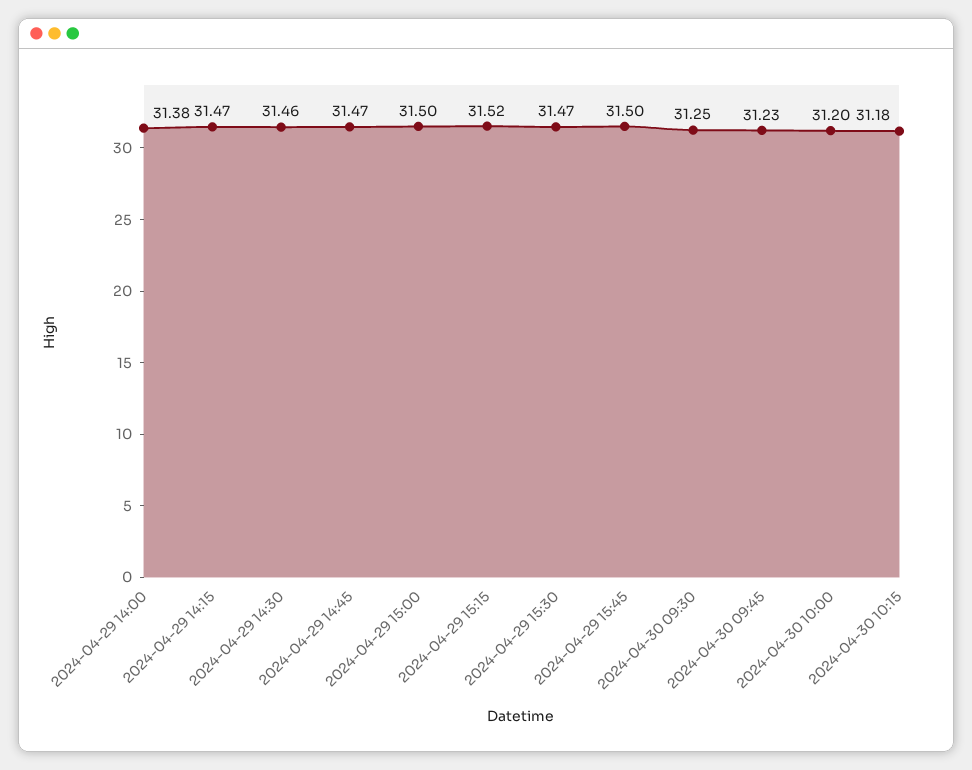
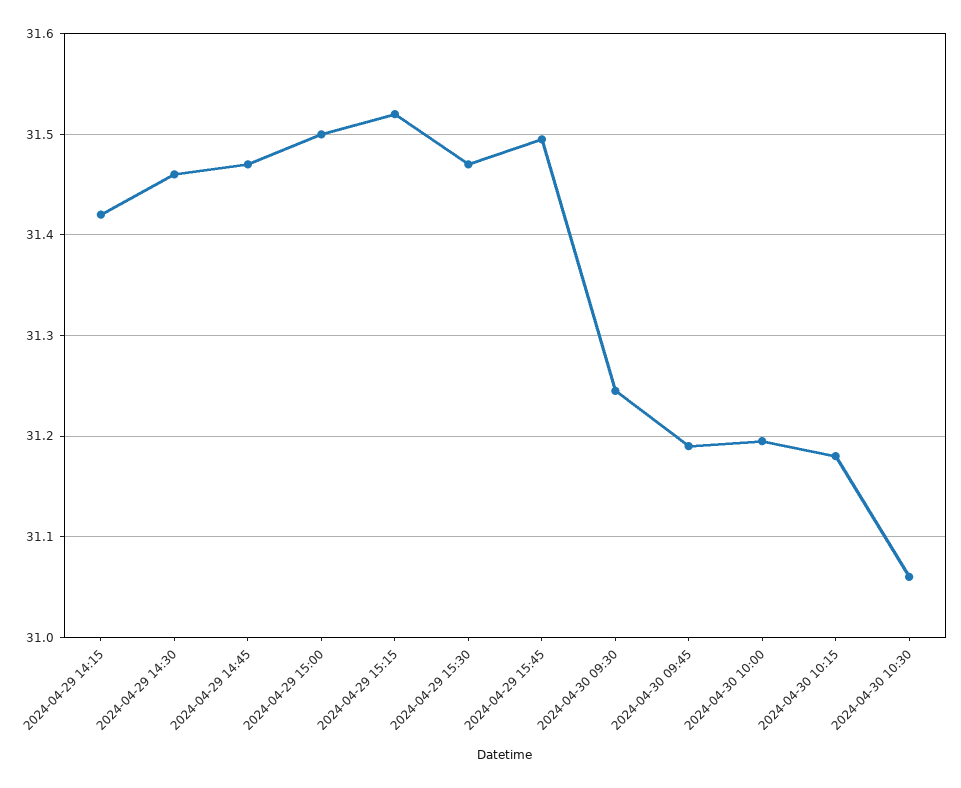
2024-04-29 14:00: 31.38 -> none
2024-04-29 14:15: 31.47 -> 31.42
2024-04-30 09:45: 31.23 -> 31.19
2024-04-30 10:30: none -> 31.06

